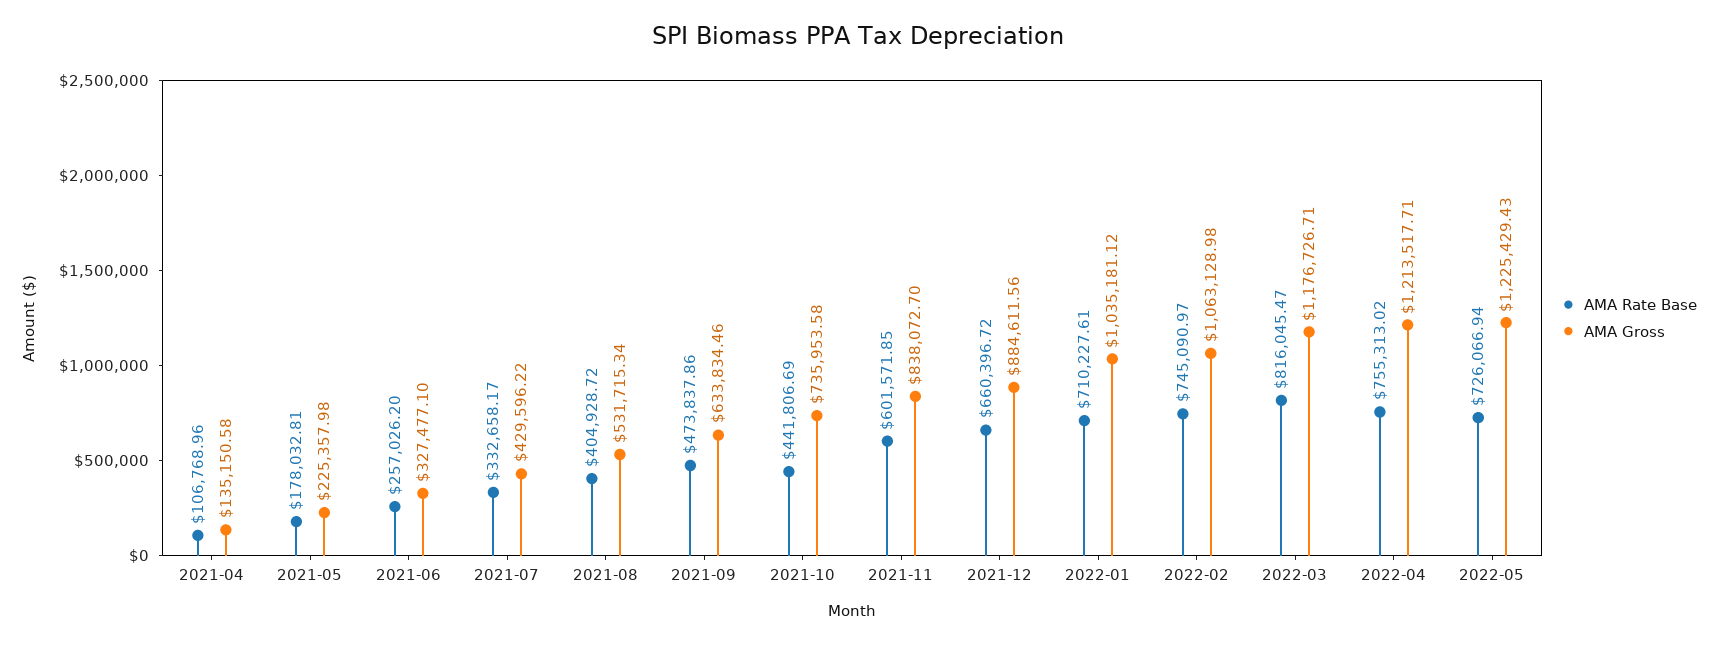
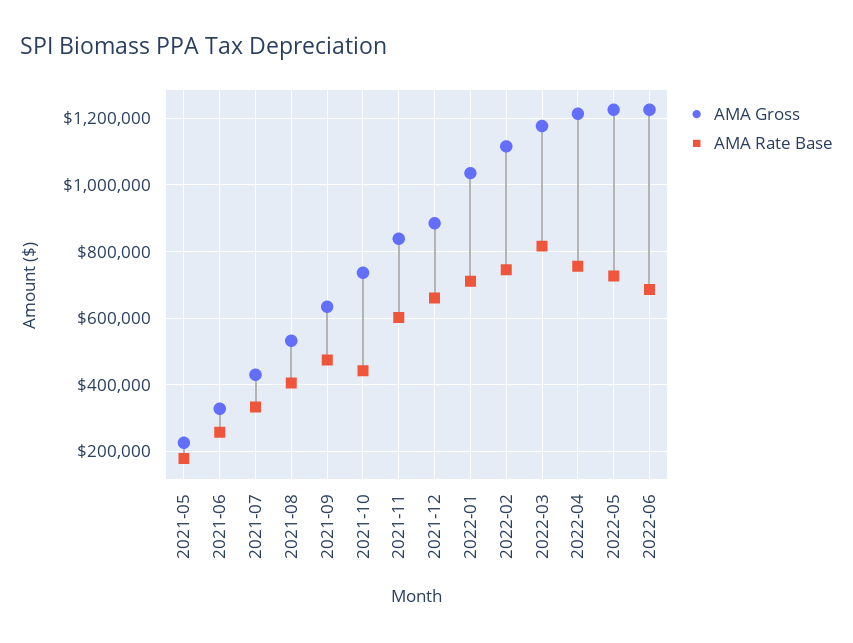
AMA Rate Base, 2021-04: 106768.96 -> none
AMA Gross, 2021-04: 135150.58 -> none
AMA Gross, 2022-02: 1063128.98 -> 1120000
AMA Gross, 2022-06: none -> 1220000
AMA Rate Base, 2022-06: none -> 680000

